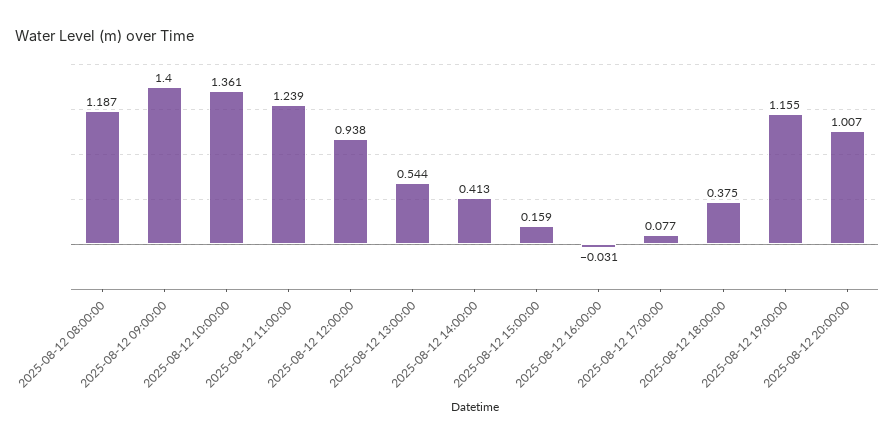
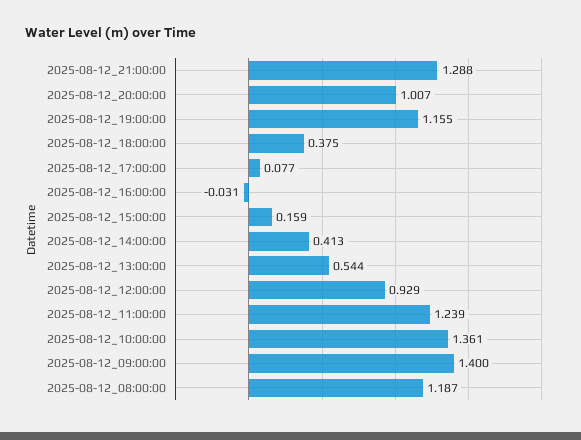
2025-08-12 12:00:00: 0.938 -> 0.929
2025-08-12_21:00:00: none -> 1.288

